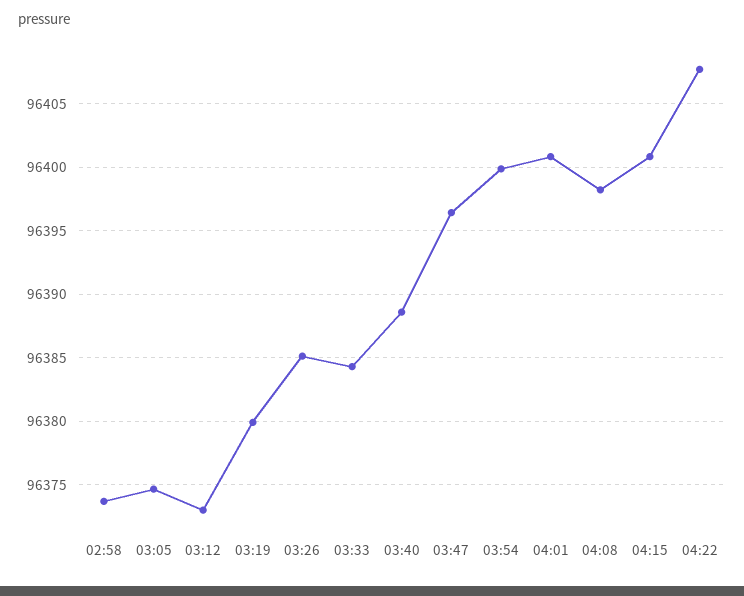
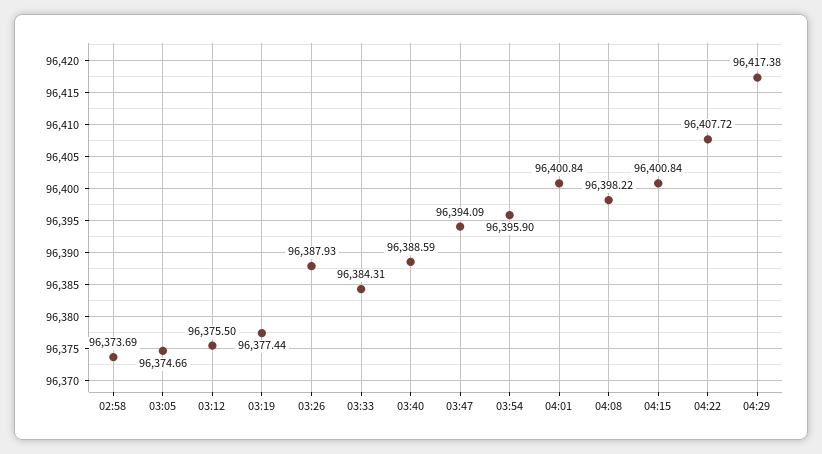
03:12: 96373 -> 96375.5
03:19: 96380 -> 96377.44
03:26: 96385 -> 96387.93
03:47: 96396.5 -> 96394.09
03:54: 96400 -> 96395.9
04:29: none -> 96417.38

